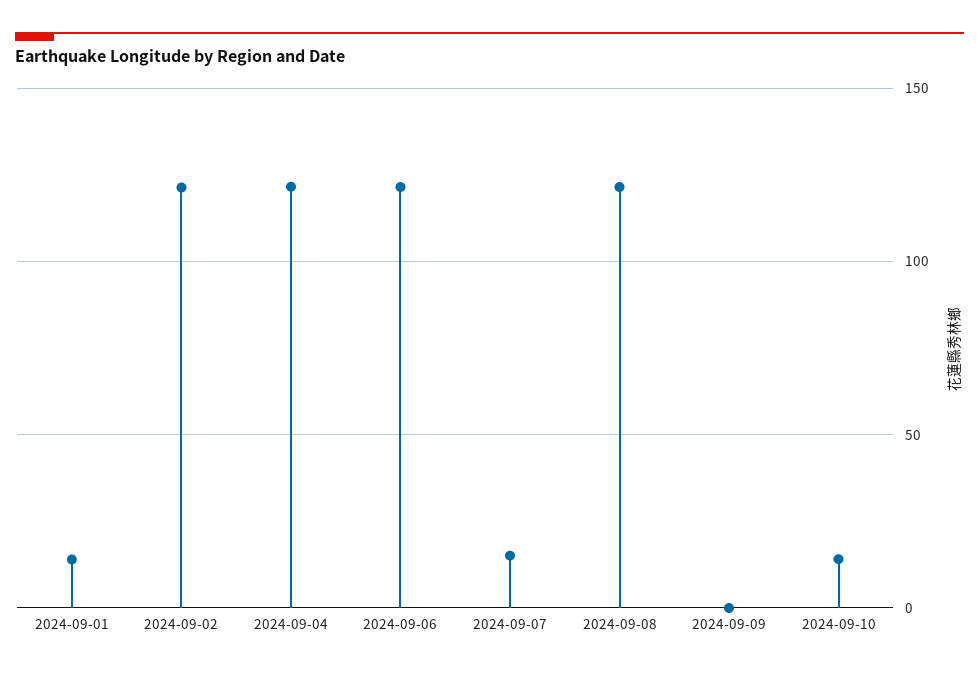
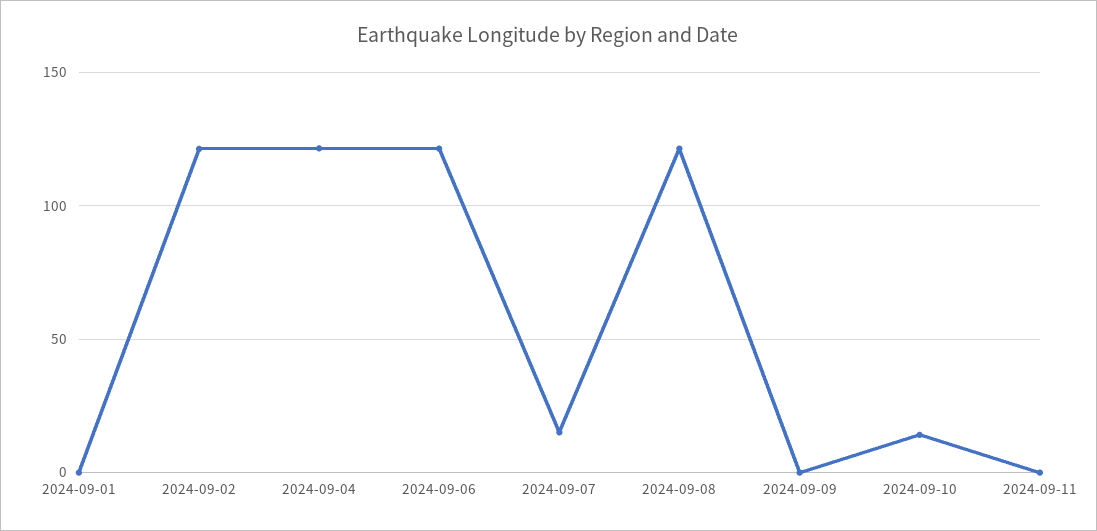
2024-09-01: 15 -> 0
2024-09-11: none -> 0

